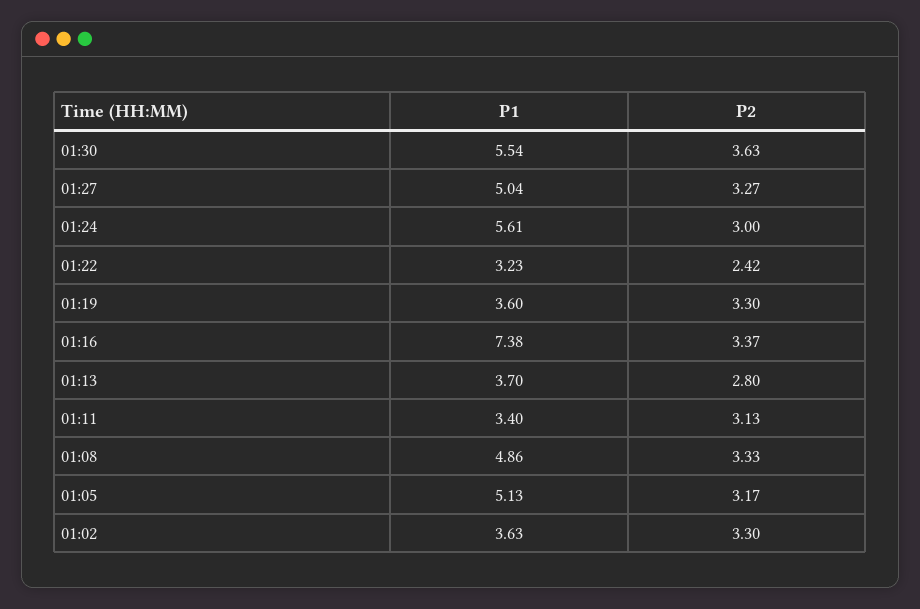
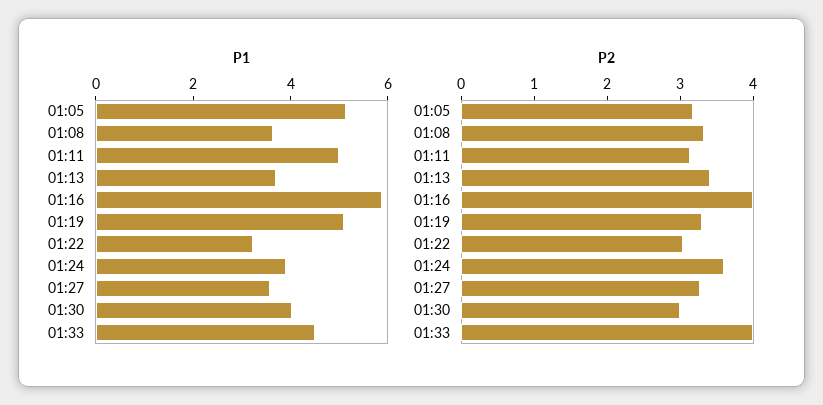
P1, 01:30: 5.54 -> 4
P2, 01:30: 3.63 -> 3
P1, 01:27: 5.04 -> 3.5
P1, 01:24: 5.61 -> 4
P2, 01:24: 3 -> 3.6
P2, 01:22: 2.42 -> 3
P1, 01:19: 3.6 -> 5
P1, 01:16: 7.38 -> 6
P2, 01:16: 3.37 -> 4
P2, 01:13: 2.8 -> 3.4
P1, 01:11: 3.4 -> 5
P1, 01:08: 4.86 -> 3.5
P1, 01:02: 3.63 -> none
P2, 01:02: 3.3 -> none
P1, 01:33: none -> 4.5
P2, 01:33: none -> 4

